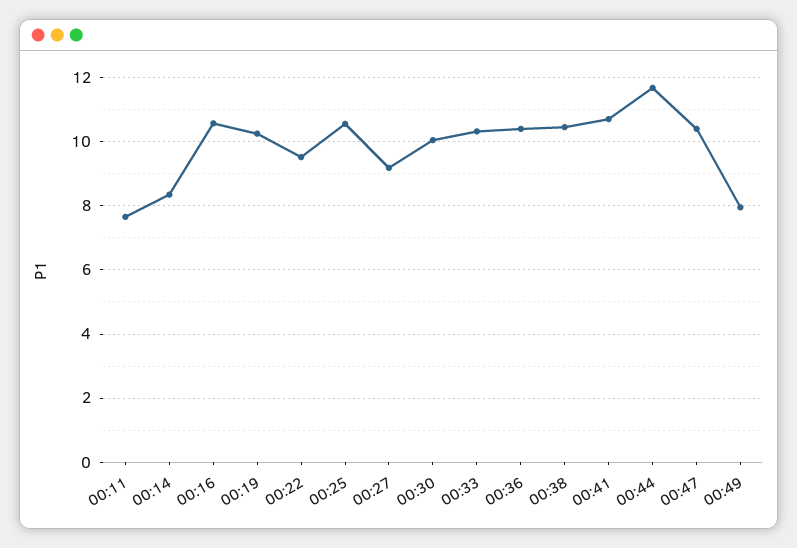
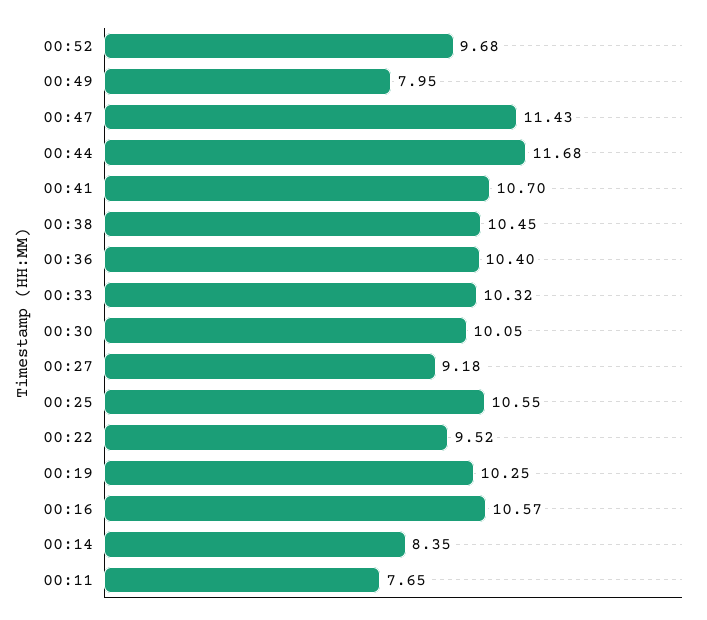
00:47: 10.4 -> 11.43
00:52: none -> 9.68

